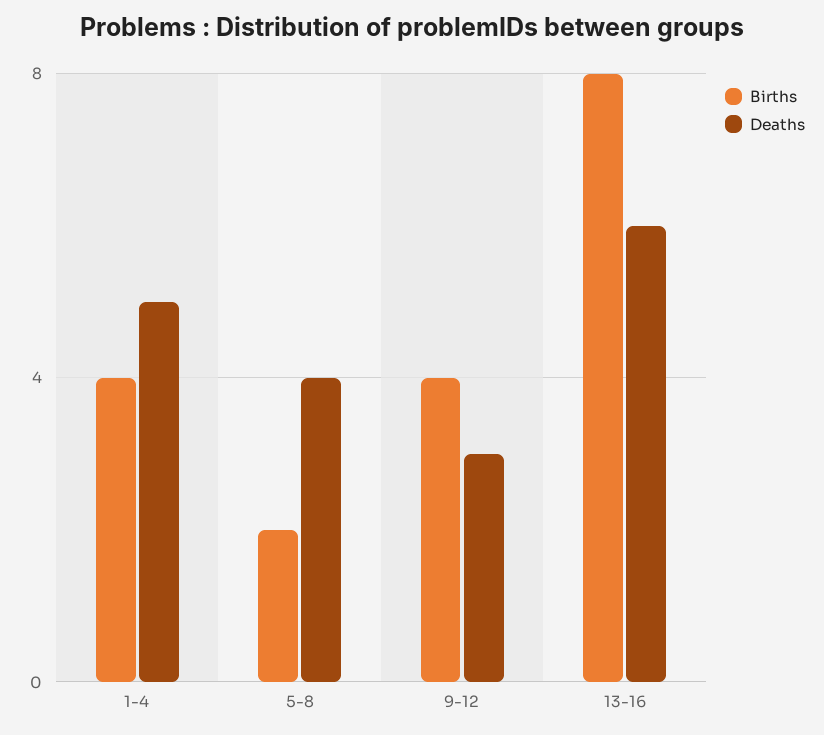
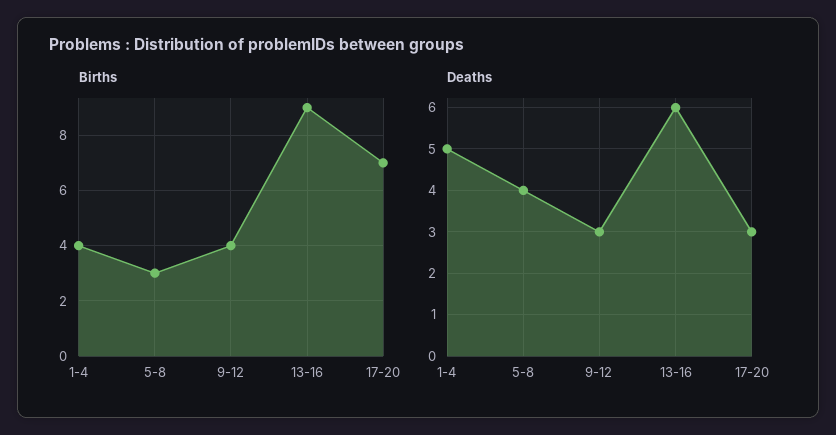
Births, 5-8: 2 -> 3
Births, 13-16: 8 -> 9
Births, 17-20: none -> 7
Deaths, 17-20: none -> 3

